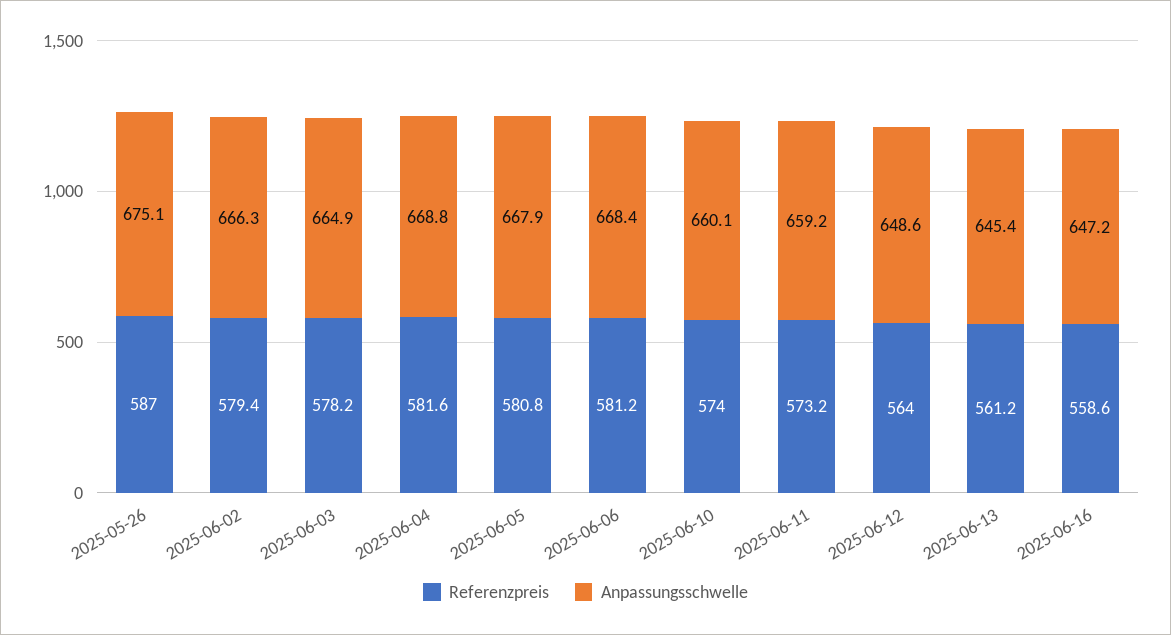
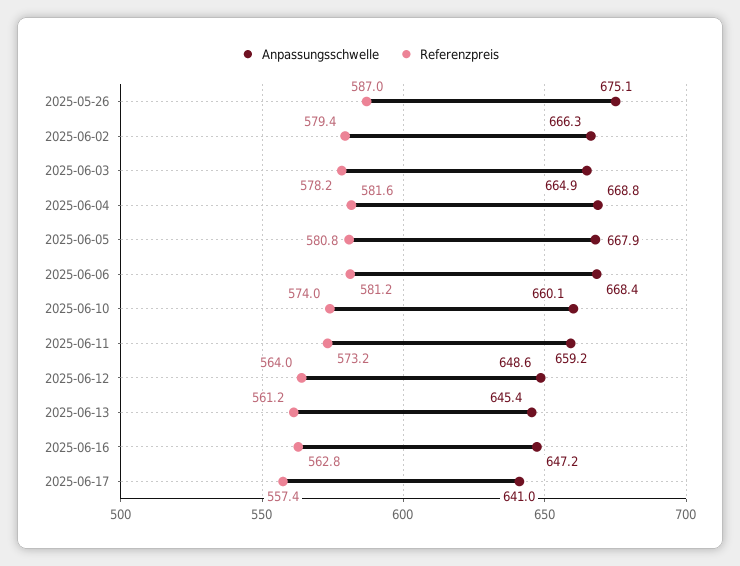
Referenzpreis, 2025-06-16: 558.6 -> 562.8
Anpassungsschwelle, 2025-06-17: none -> 641
Referenzpreis, 2025-06-17: none -> 557.4

